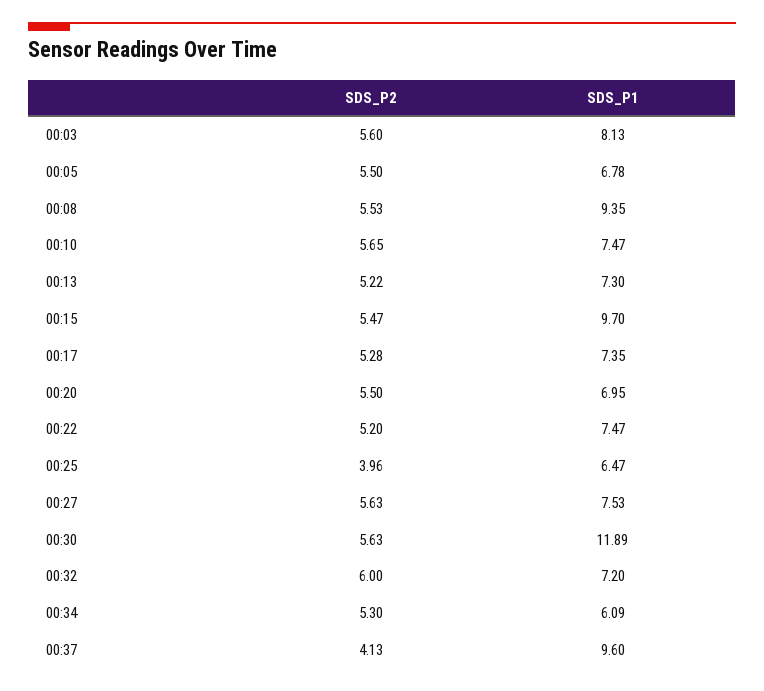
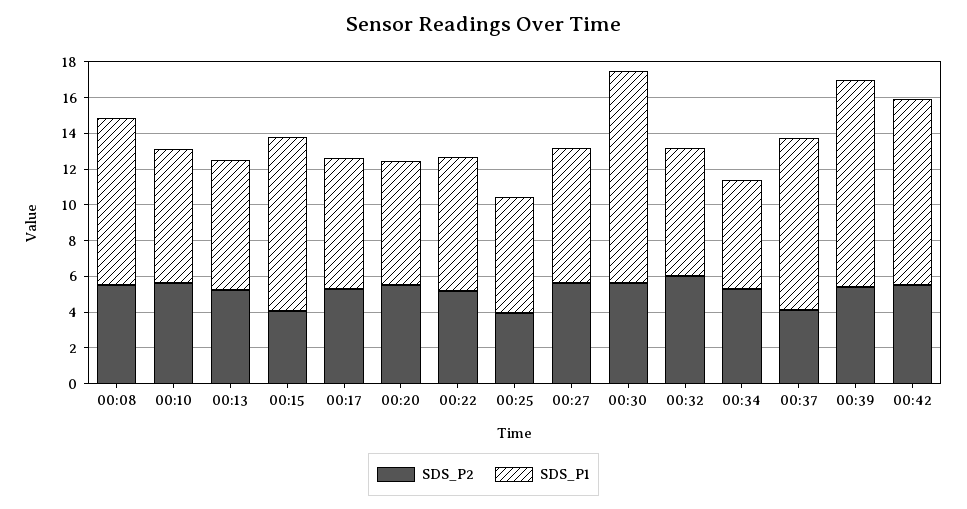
SDS_P2, 00:03: 5.6 -> none
SDS_P1, 00:03: 8.13 -> none
SDS_P2, 00:05: 5.5 -> none
SDS_P1, 00:05: 6.78 -> none
SDS_P2, 00:15: 5.47 -> 4
SDS_P2, 00:39: none -> 5.5
SDS_P1, 00:39: none -> 11.5
SDS_P2, 00:42: none -> 5.5
SDS_P1, 00:42: none -> 10.5

